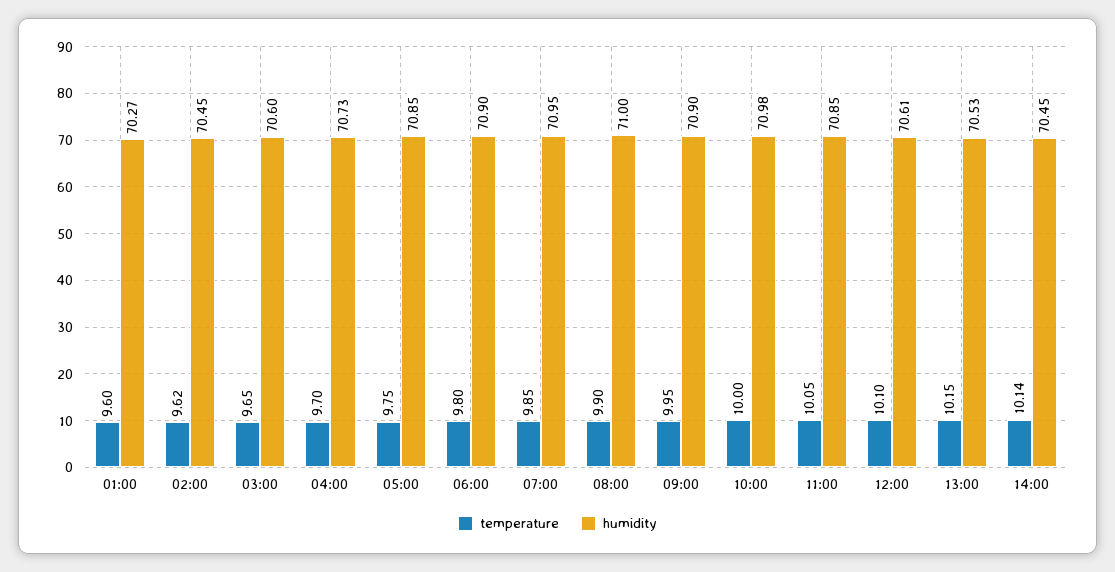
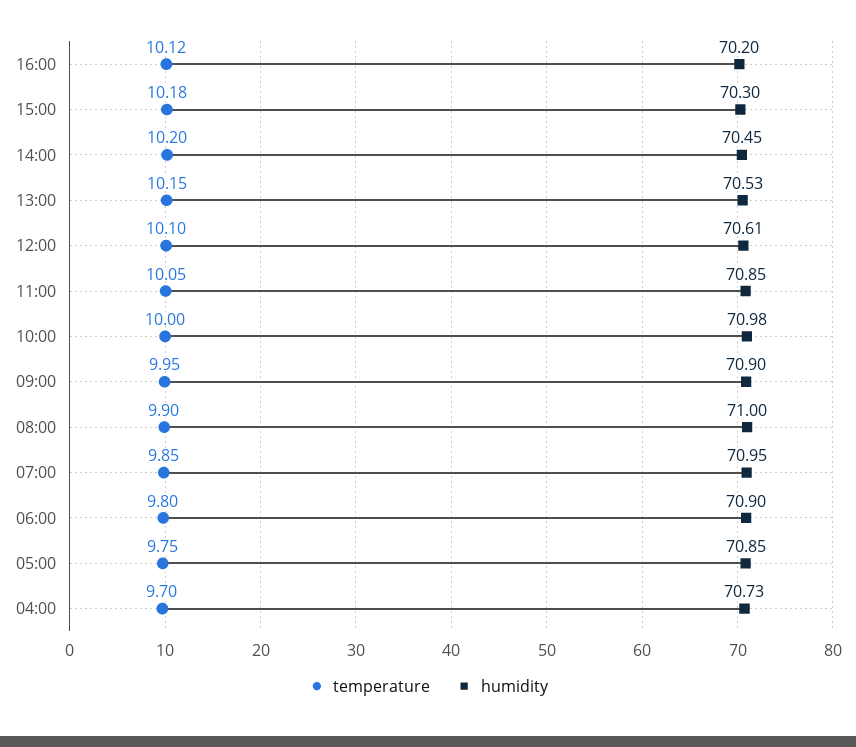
temperature, 01:00: 9.6 -> none
humidity, 01:00: 70.27 -> none
temperature, 02:00: 9.62 -> none
humidity, 02:00: 70.45 -> none
temperature, 03:00: 9.65 -> none
humidity, 03:00: 70.6 -> none
temperature, 14:00: 10.14 -> 10.2
temperature, 16:00: none -> 10.12
humidity, 16:00: none -> 70.2
temperature, 15:00: none -> 10.18
humidity, 15:00: none -> 70.3

